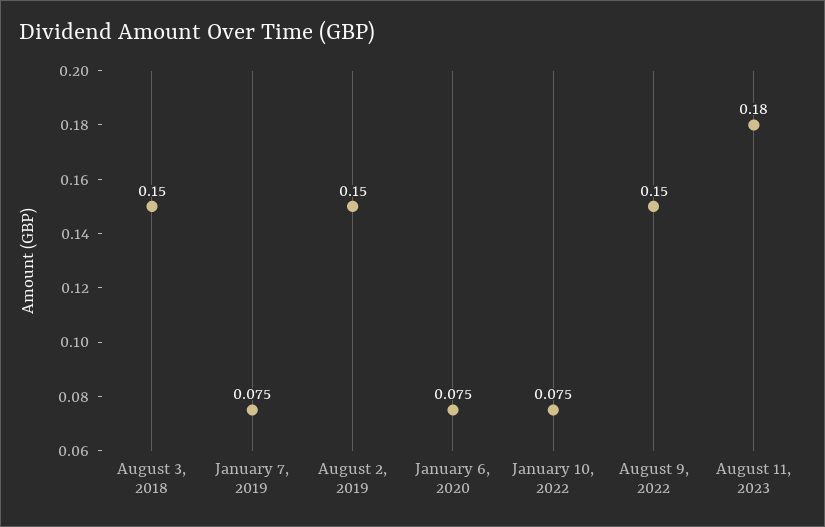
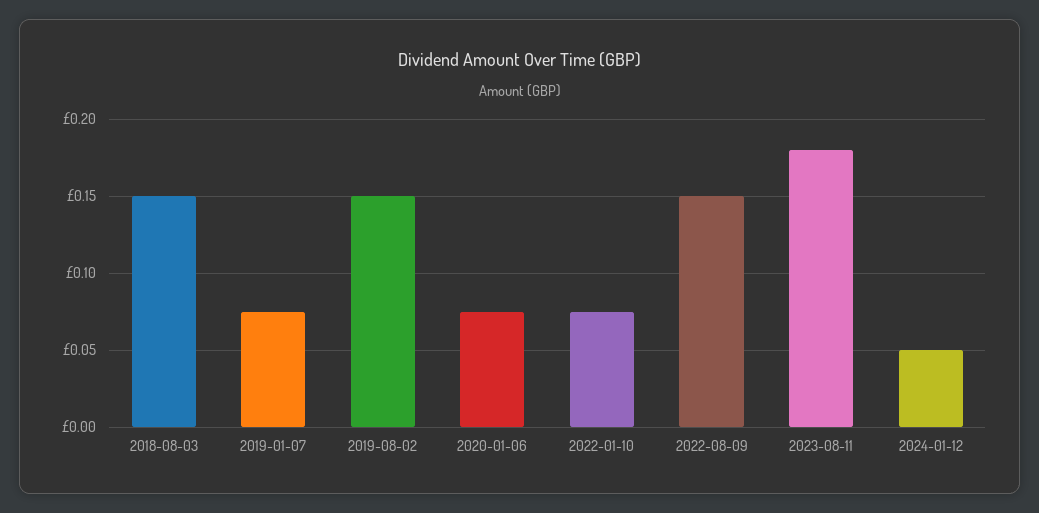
2024-01-12: none -> 0.05

